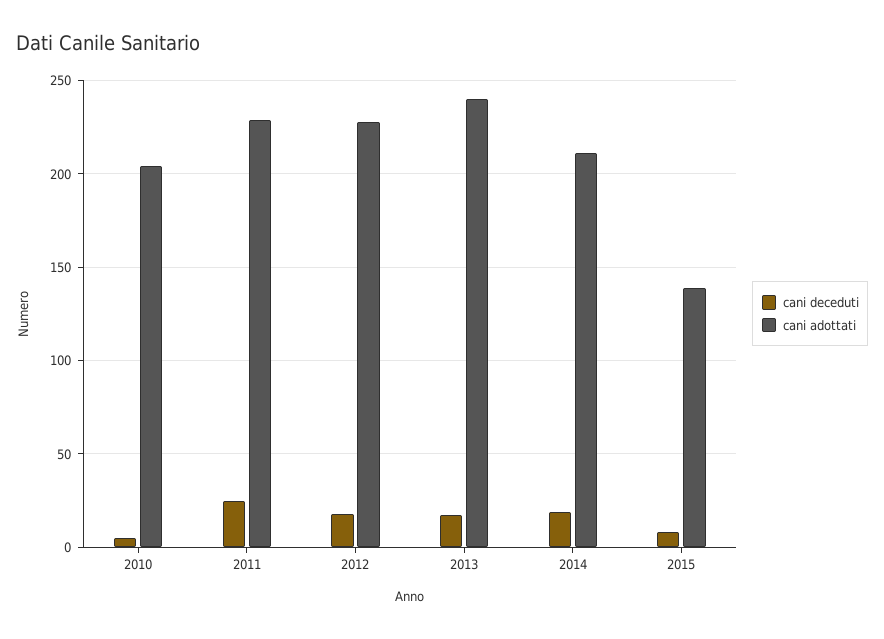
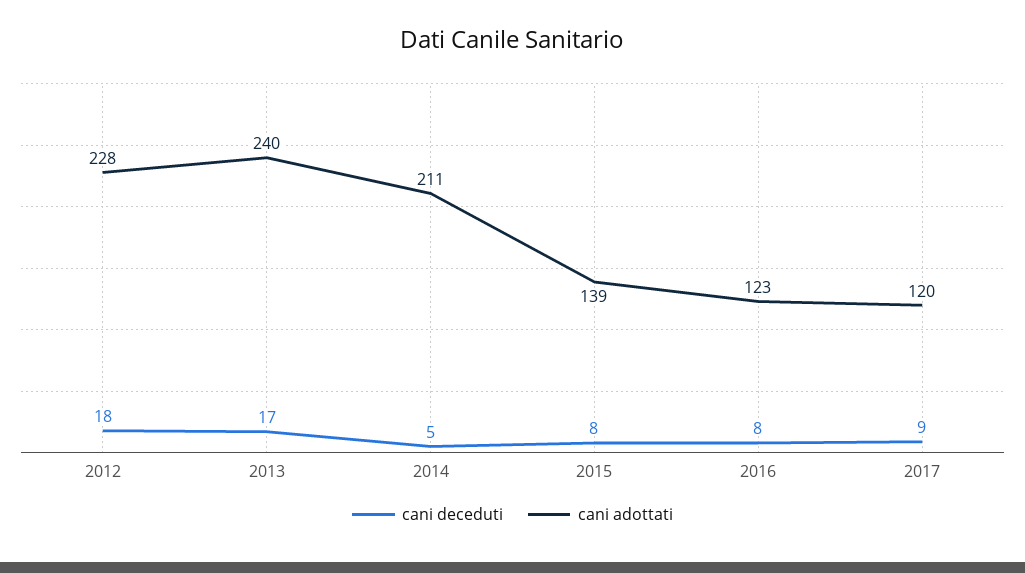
cani deceduti, 2010: 5 -> none
cani adottati, 2010: 205 -> none
cani deceduti, 2011: 25 -> none
cani adottati, 2011: 230 -> none
cani deceduti, 2014: 20 -> 5
cani deceduti, 2016: none -> 8
cani adottati, 2016: none -> 123
cani deceduti, 2017: none -> 9
cani adottati, 2017: none -> 120

